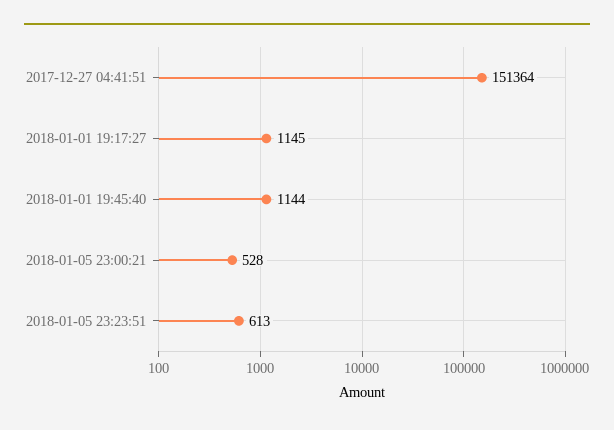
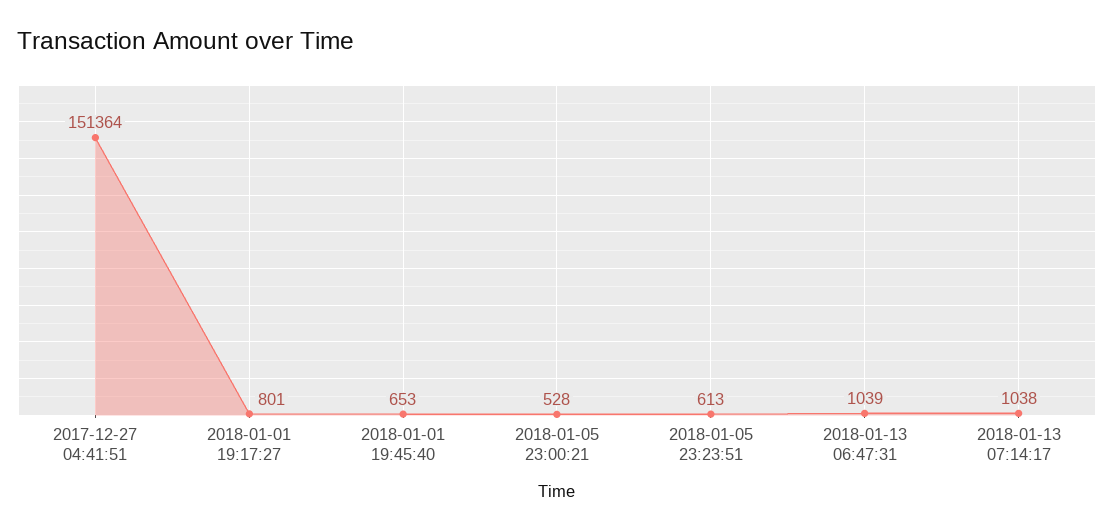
2018-01-01 19:17:27: 1145 -> 801
2018-01-01 19:45:40: 1144 -> 653
2018-01-13 06:47:31: none -> 1039
2018-01-13 07:14:17: none -> 1038

